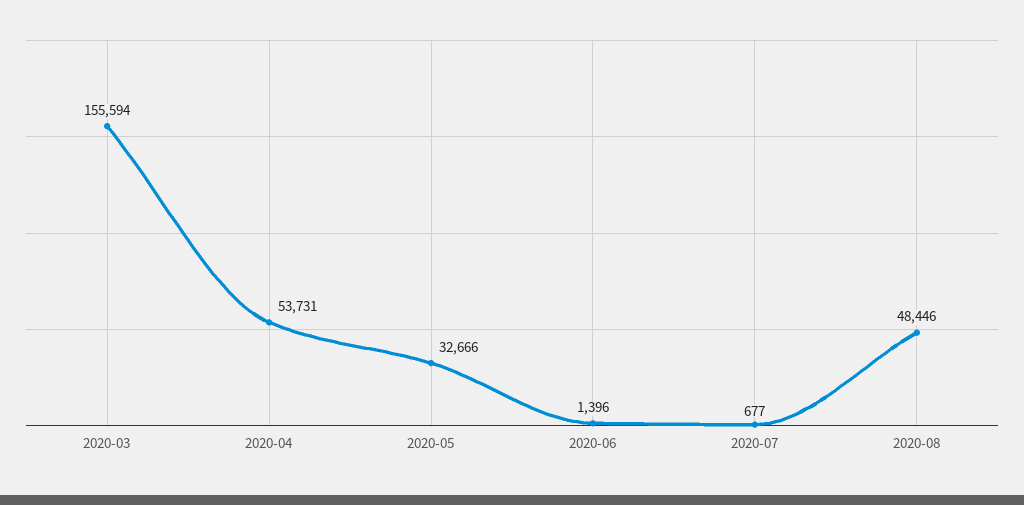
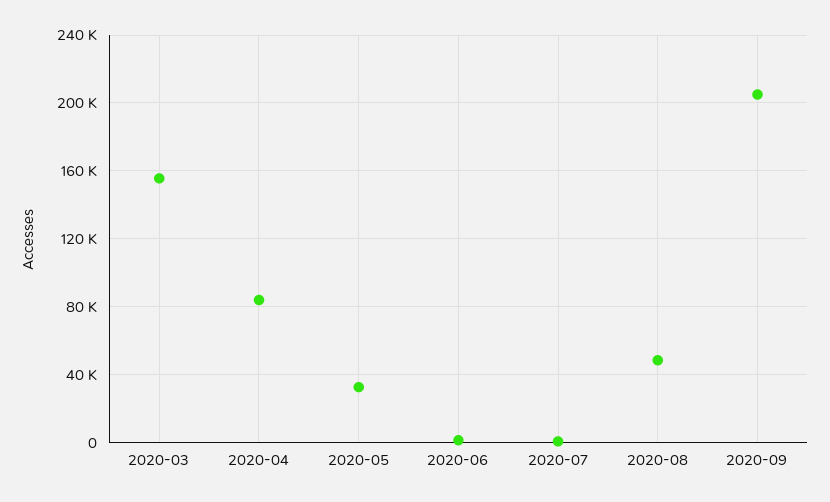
2020-04: 53731 -> 85000
2020-09: none -> 205000

